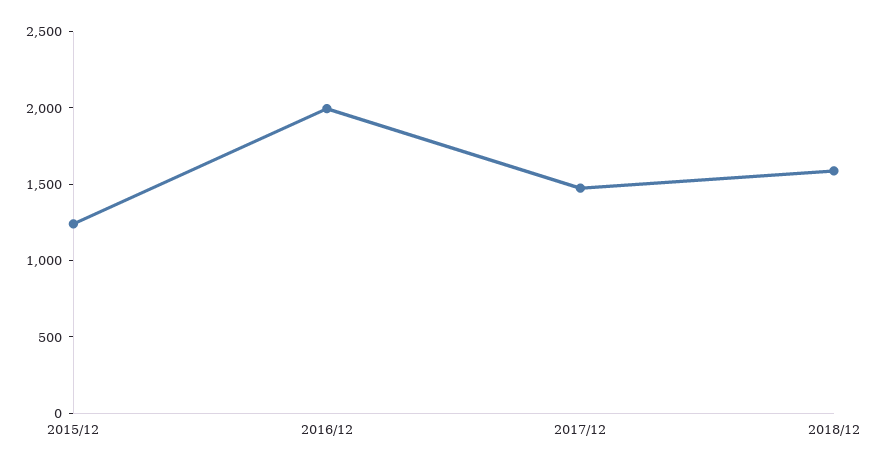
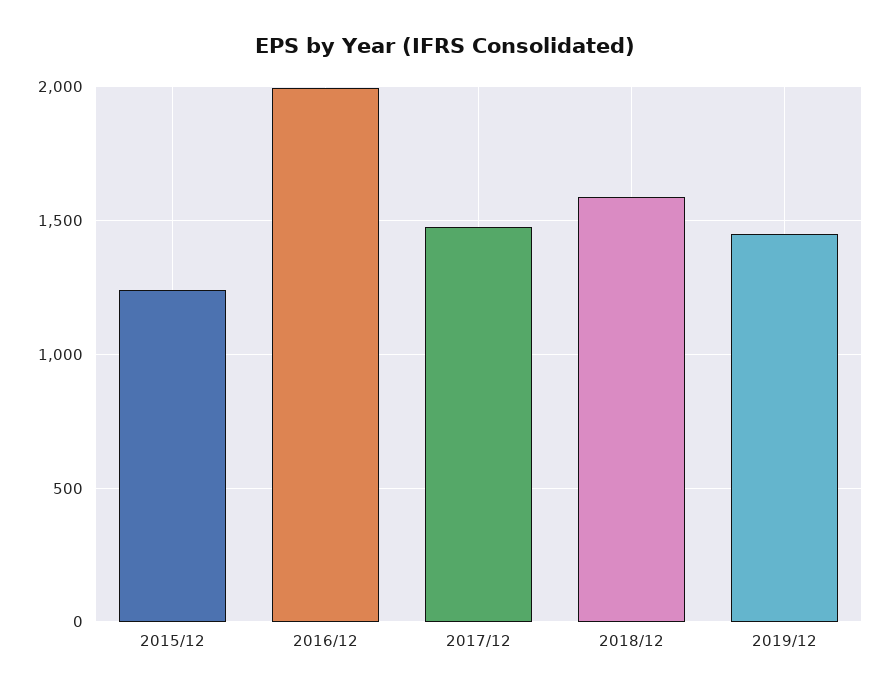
2019/12: none -> 1450

